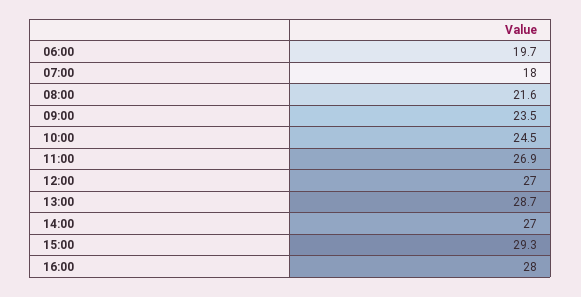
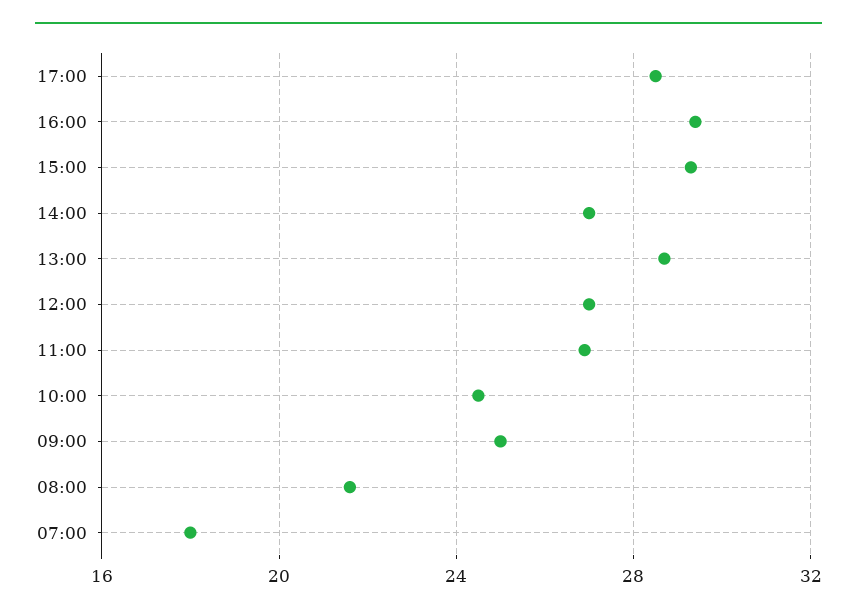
06:00: 19.7 -> none
09:00: 23.5 -> 25
16:00: 28 -> 29.5
17:00: none -> 28.5

